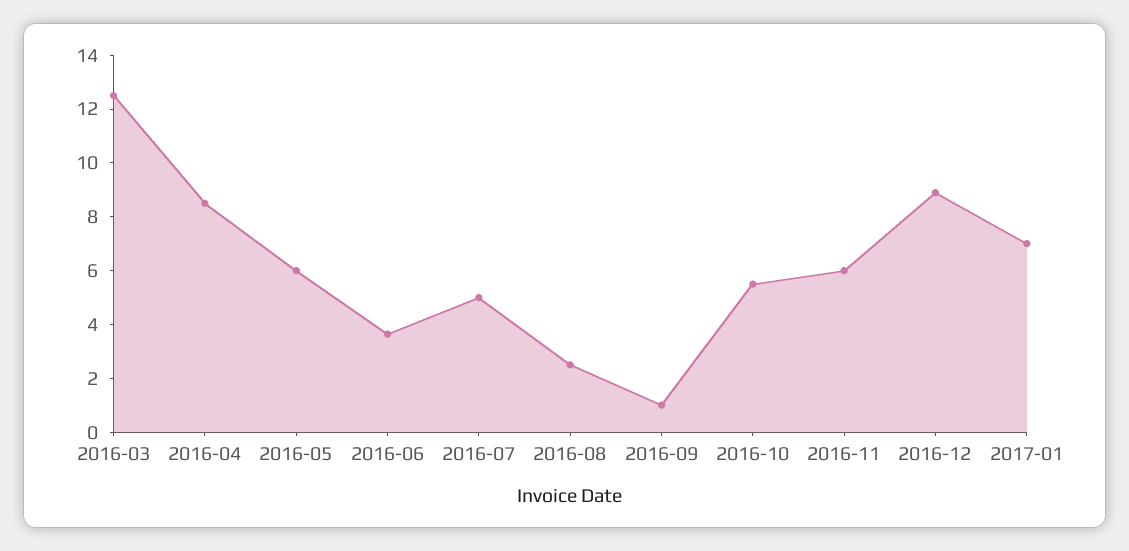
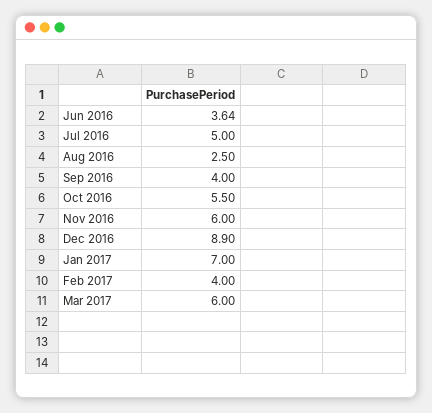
2016-03: 12.5 -> none
2016-04: 8.5 -> none
2016-05: 6 -> none
2016-09: 1 -> 4
Feb 2017: none -> 4
Mar 2017: none -> 6

